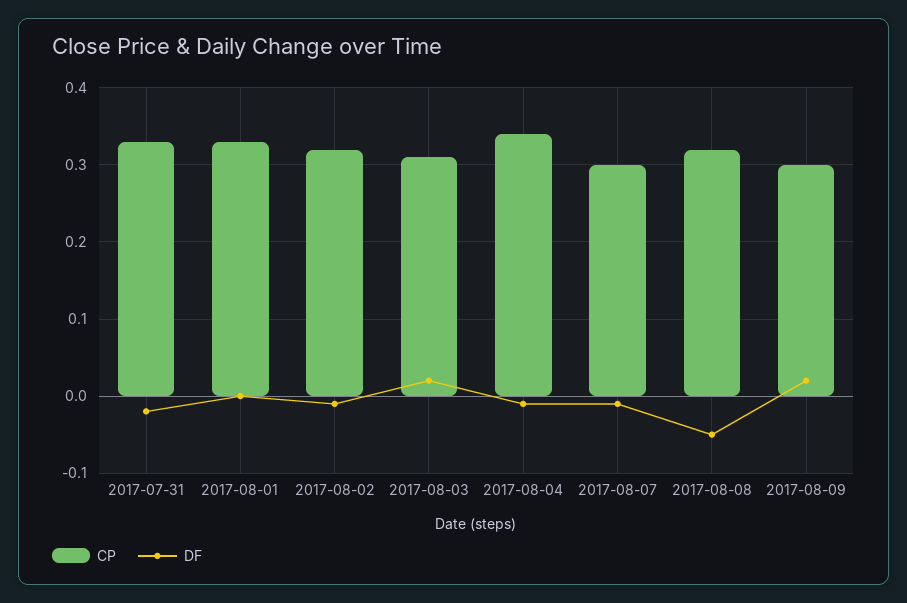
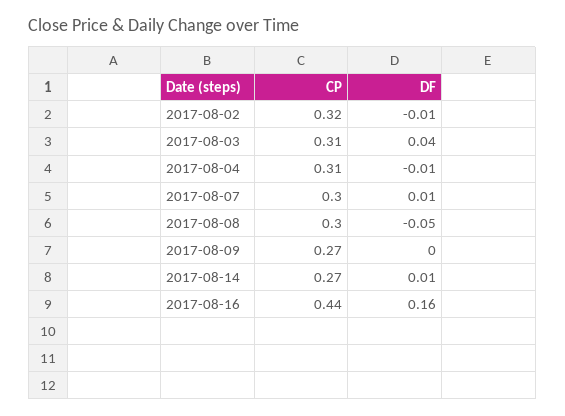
CP, 2017-07-31: 0.33 -> none
DF, 2017-07-31: -0.02 -> none
CP, 2017-08-01: 0.33 -> none
DF, 2017-08-01: 0 -> none
DF, 2017-08-03: 0.02 -> 0.04
CP, 2017-08-04: 0.34 -> 0.31
DF, 2017-08-07: -0.01 -> 0.01
CP, 2017-08-08: 0.32 -> 0.3
CP, 2017-08-09: 0.3 -> 0.27
DF, 2017-08-09: 0.02 -> 0
CP, 2017-08-14: none -> 0.27
DF, 2017-08-14: none -> 0.01
CP, 2017-08-16: none -> 0.44
DF, 2017-08-16: none -> 0.16

